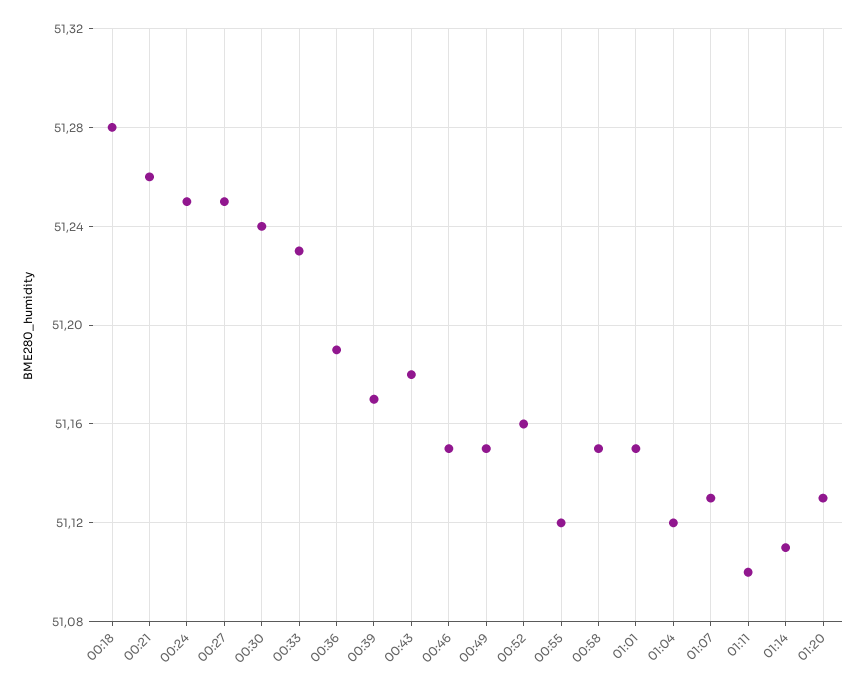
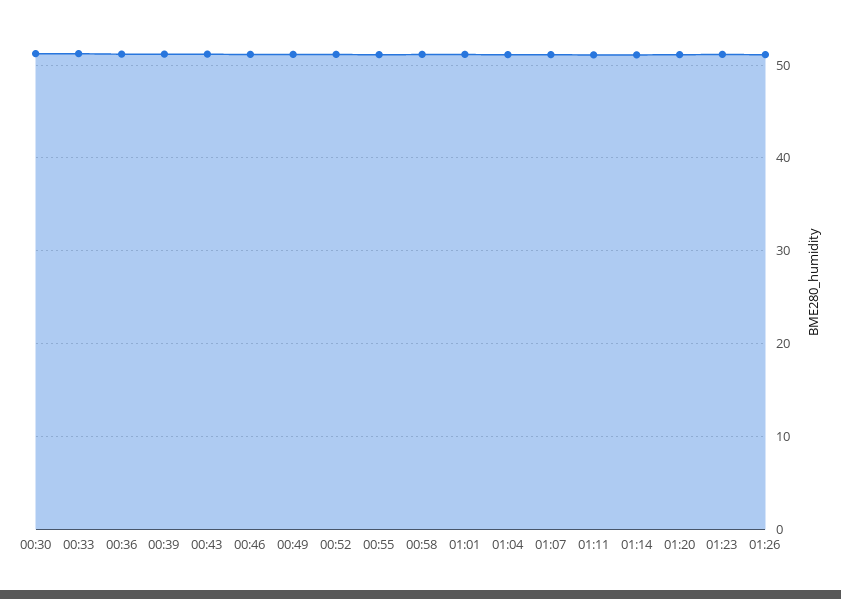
00:18: 51.28 -> none
00:21: 51.26 -> none
00:24: 51.25 -> none
00:27: 51.25 -> none
01:23: none -> 51
01:26: none -> 51

